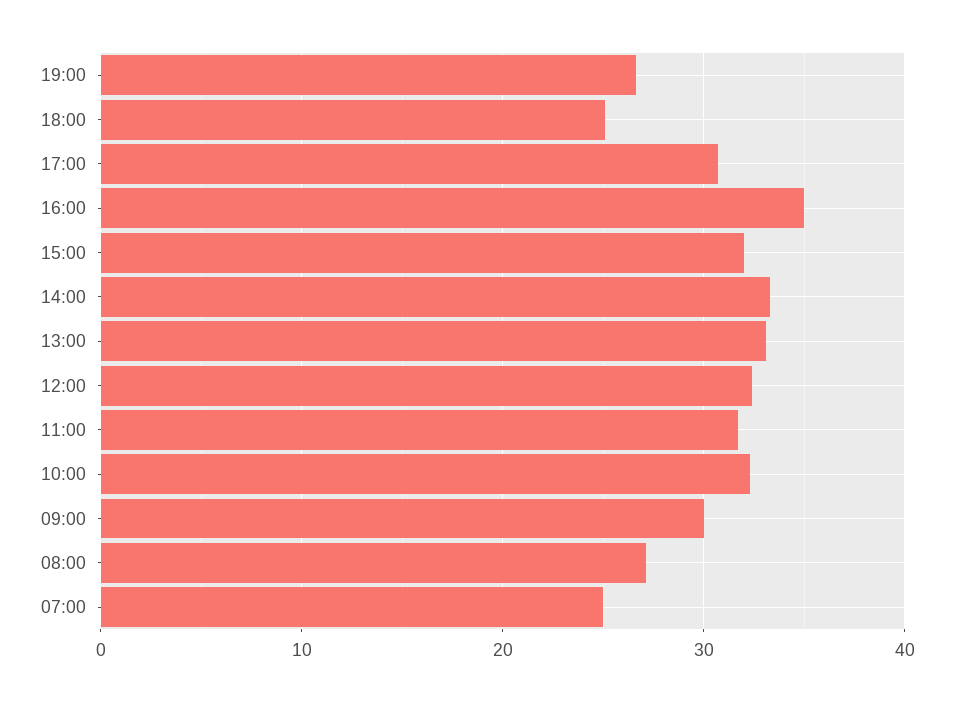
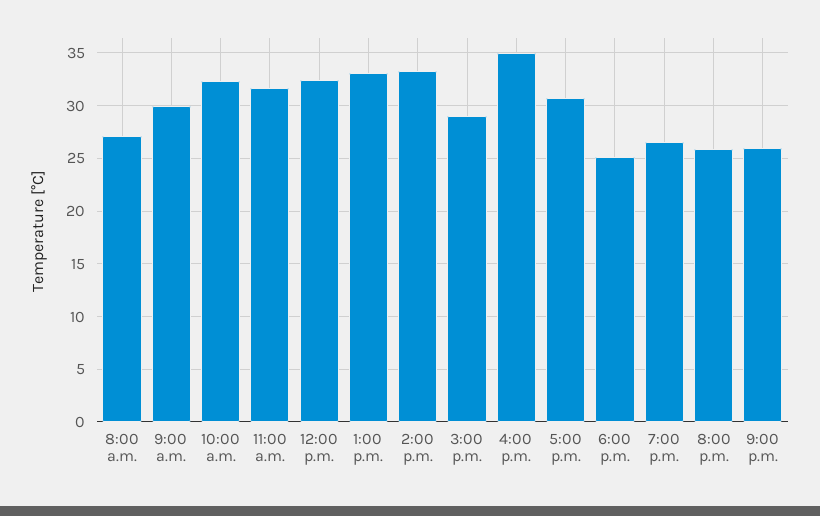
15:00: 32 -> 29
07:00: 25 -> none
8:00 p.m.: none -> 26
9:00 p.m.: none -> 26

